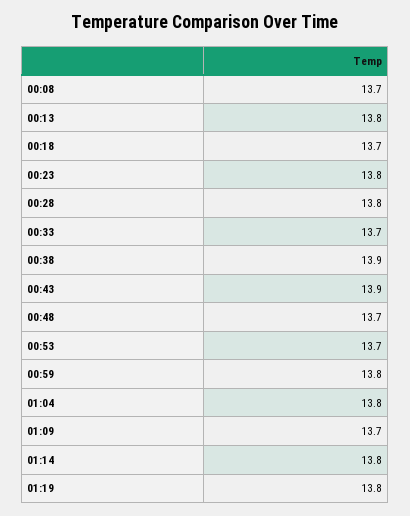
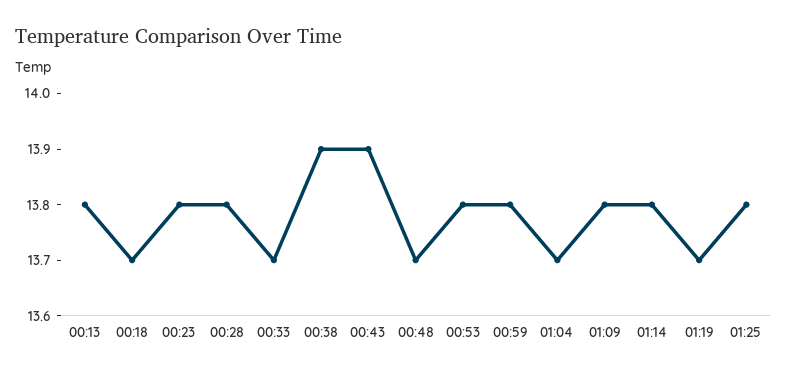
00:08: 13.7 -> none
00:53: 13.7 -> 13.8
01:04: 13.8 -> 13.7
01:09: 13.7 -> 13.8
01:19: 13.8 -> 13.7
01:25: none -> 13.8

